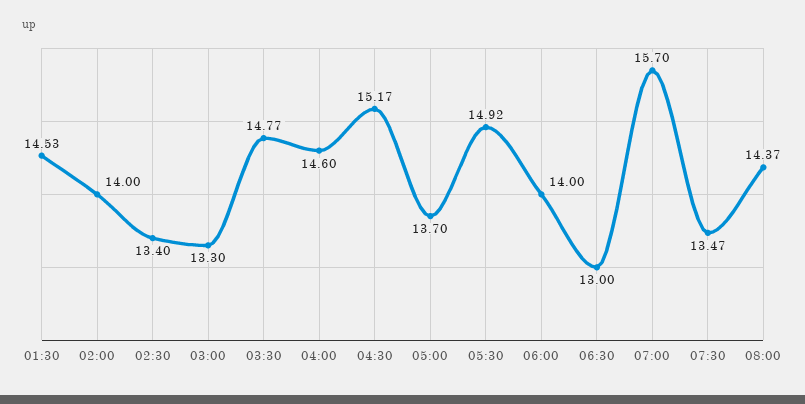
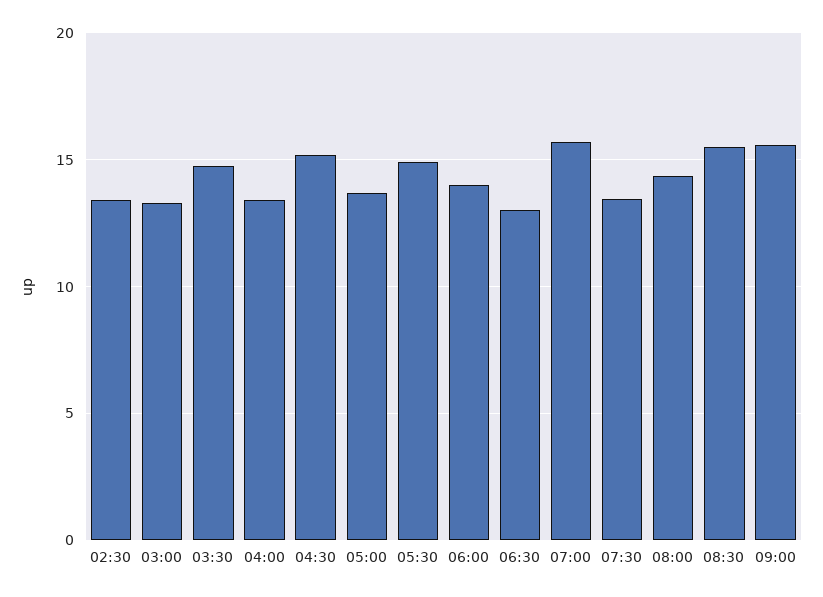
01:30: 14.53 -> none
02:00: 14 -> none
04:00: 14.6 -> 13.5
08:30: none -> 15.5
09:00: none -> 15.5

